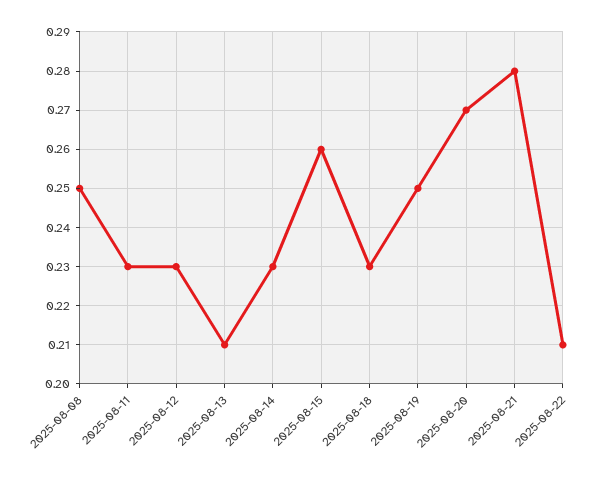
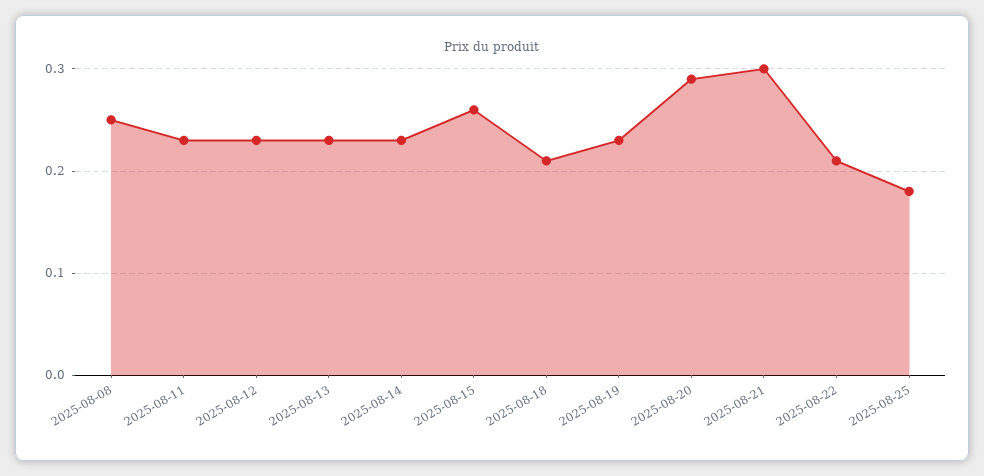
2025-08-13: 0.21 -> 0.23
2025-08-18: 0.23 -> 0.21
2025-08-19: 0.25 -> 0.23
2025-08-20: 0.27 -> 0.29
2025-08-21: 0.28 -> 0.3
2025-08-25: none -> 0.18

